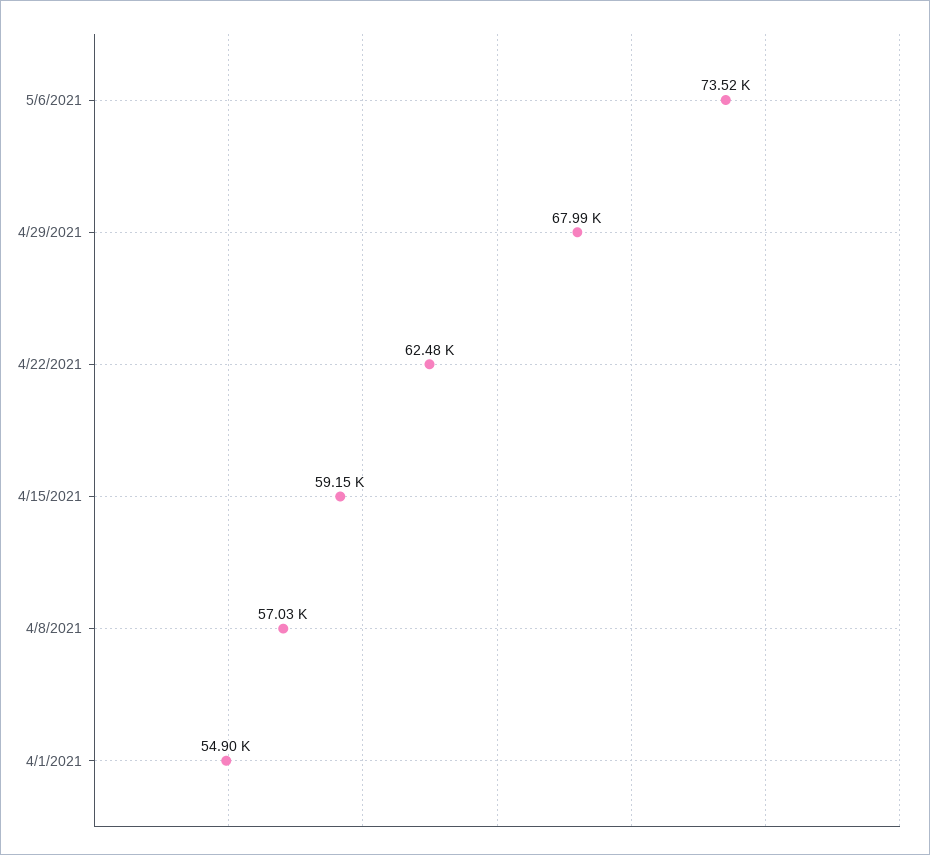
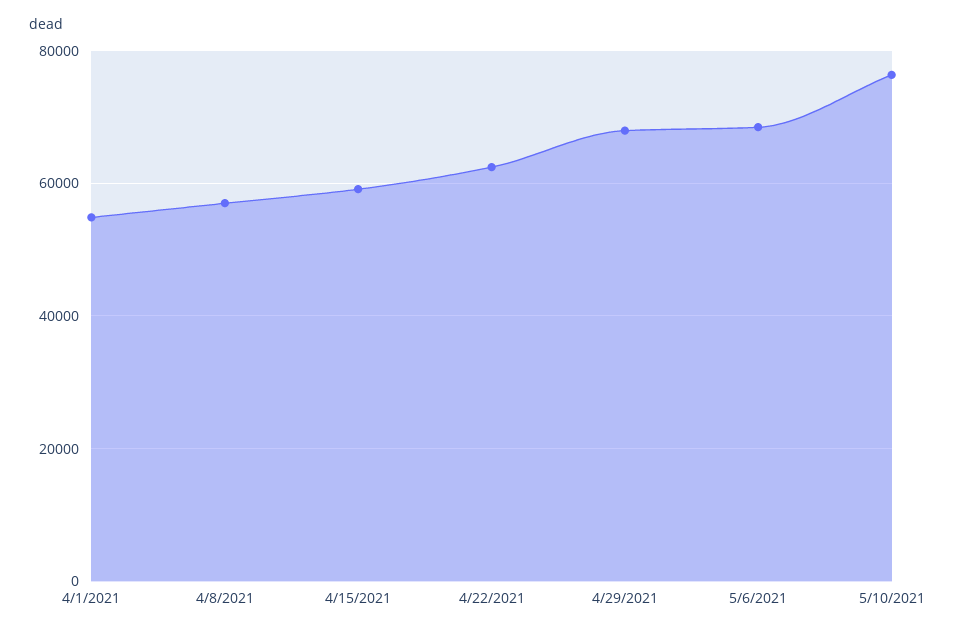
5/6/2021: 73520 -> 68000
5/10/2021: none -> 76000

